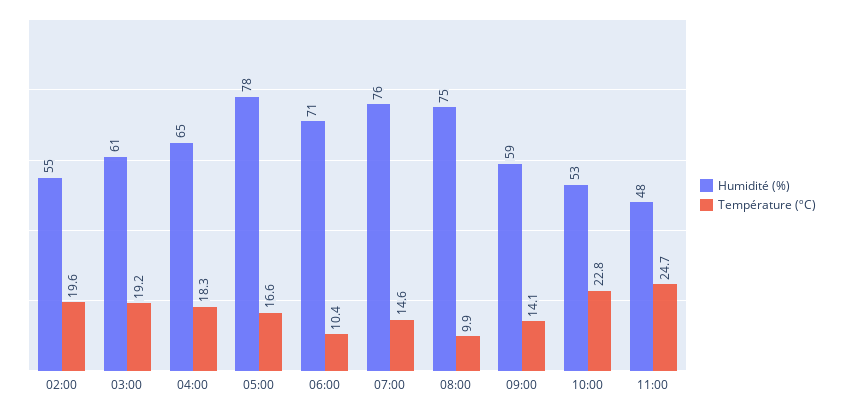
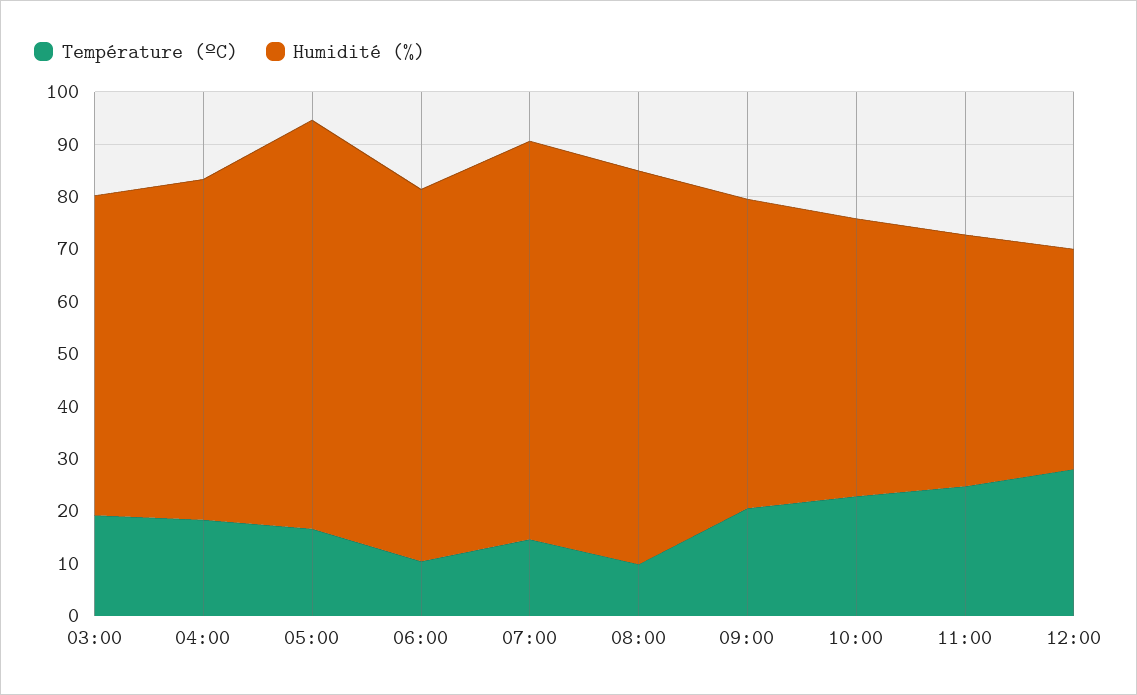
Humidité (%), 02:00: 55 -> none
Température (ºC), 02:00: 19.6 -> none
Température (ºC), 09:00: 14.1 -> 20
Température (ºC), 12:00: none -> 28
Humidité (%), 12:00: none -> 42

